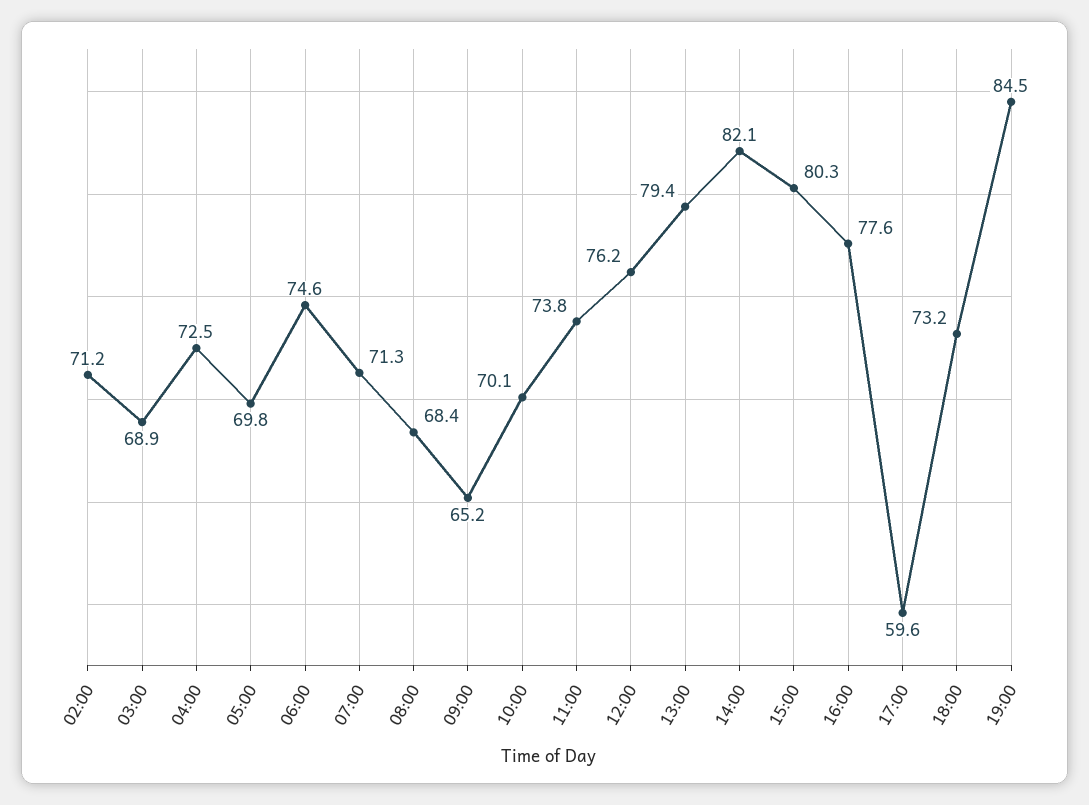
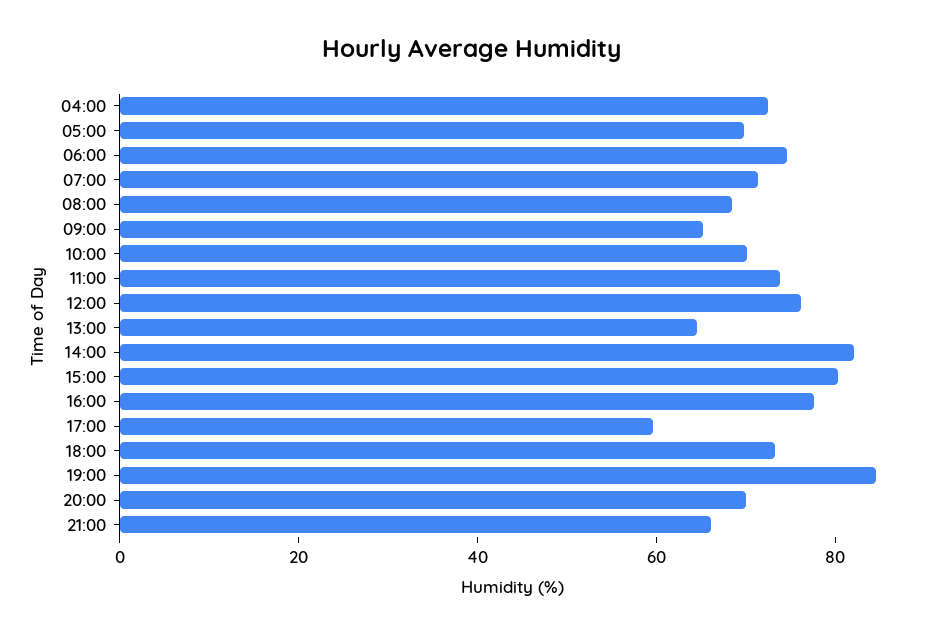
02:00: 71.2 -> none
03:00: 68.9 -> none
13:00: 79.4 -> 65
20:00: none -> 70
21:00: none -> 65

